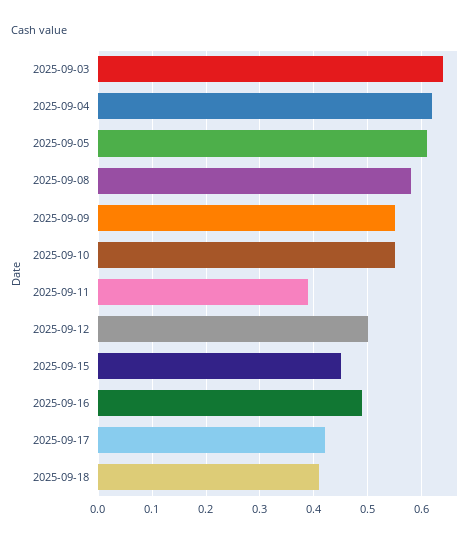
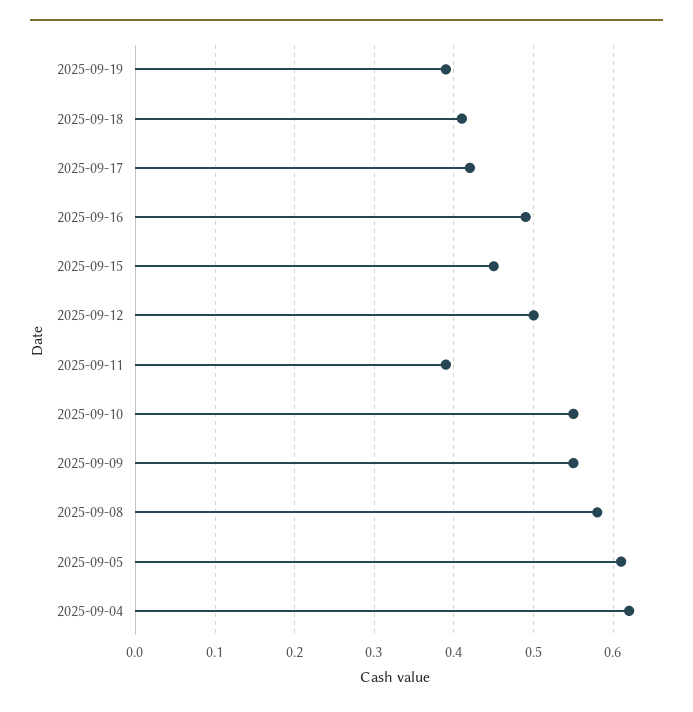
2025-09-03: 0.65 -> none
2025-09-19: none -> 0.39

